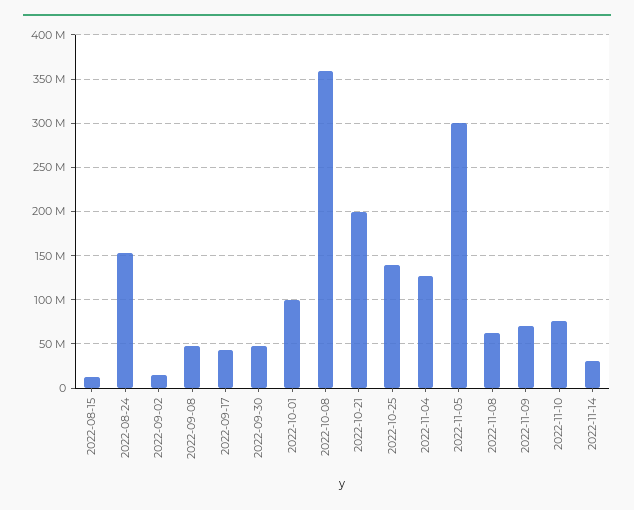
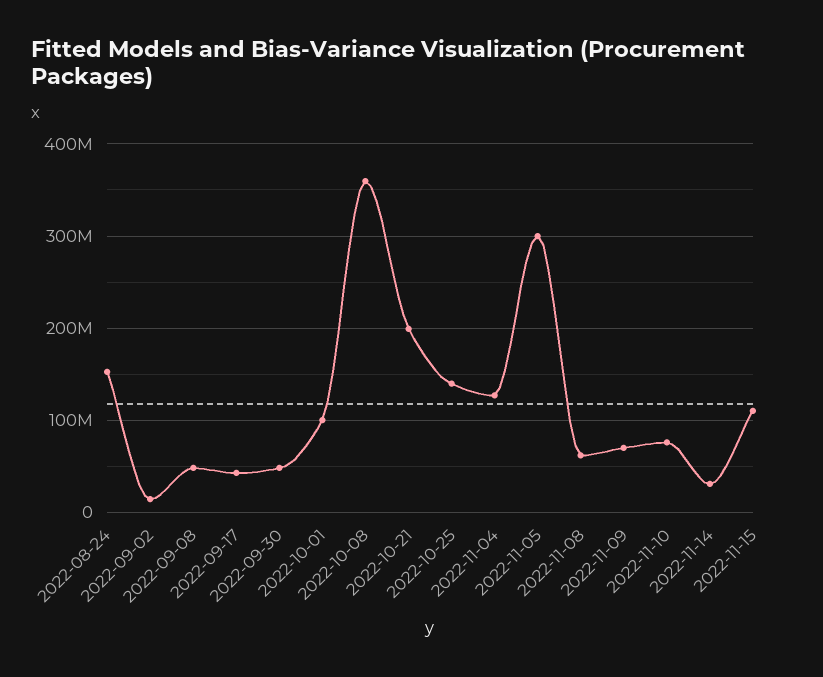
2022-08-15: 10000000 -> none
2022-11-15: none -> 110000000

